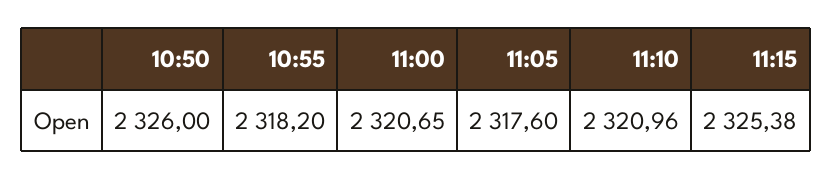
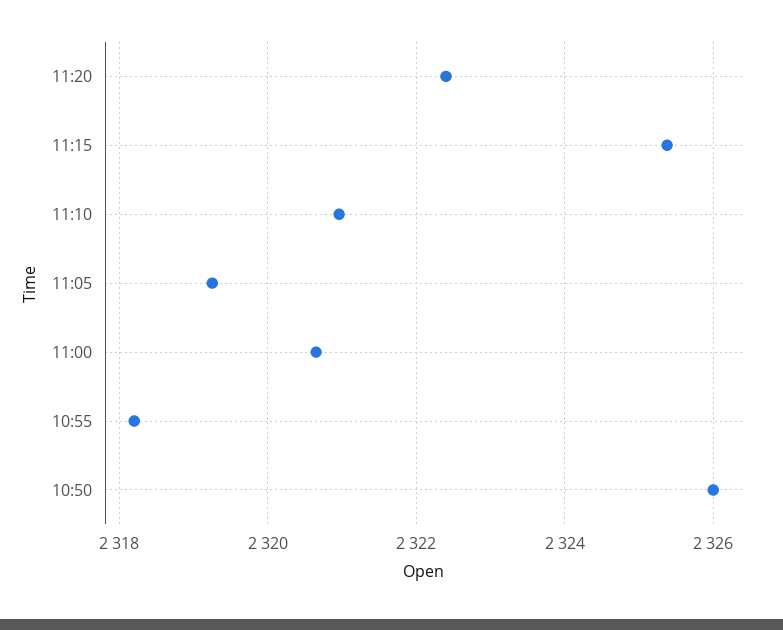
11:05: 2317.6 -> 2319.2
11:20: none -> 2322.4

